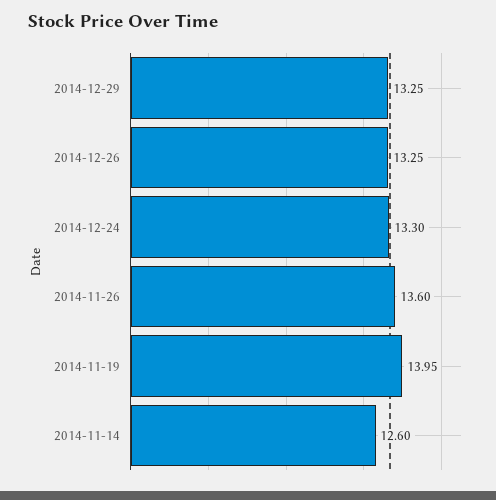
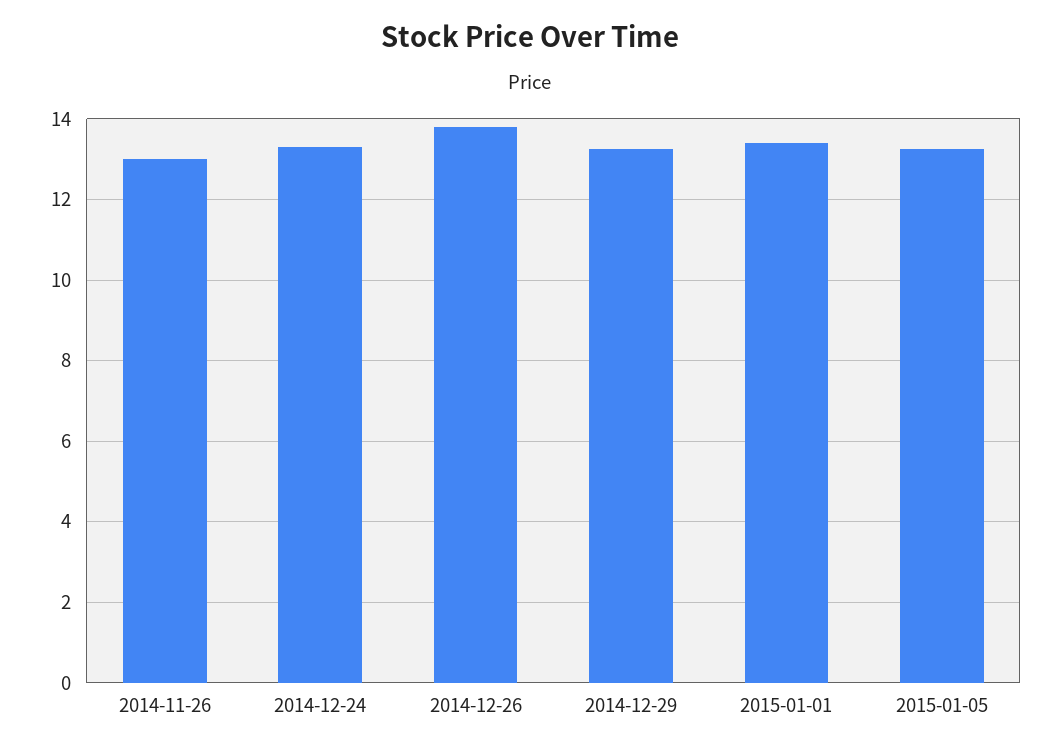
2014-12-26: 13.25 -> 13.8
2014-11-26: 13.6 -> 13
2014-11-19: 13.95 -> none
2014-11-14: 12.6 -> none
2015-01-01: none -> 13.4
2015-01-05: none -> 13.2

